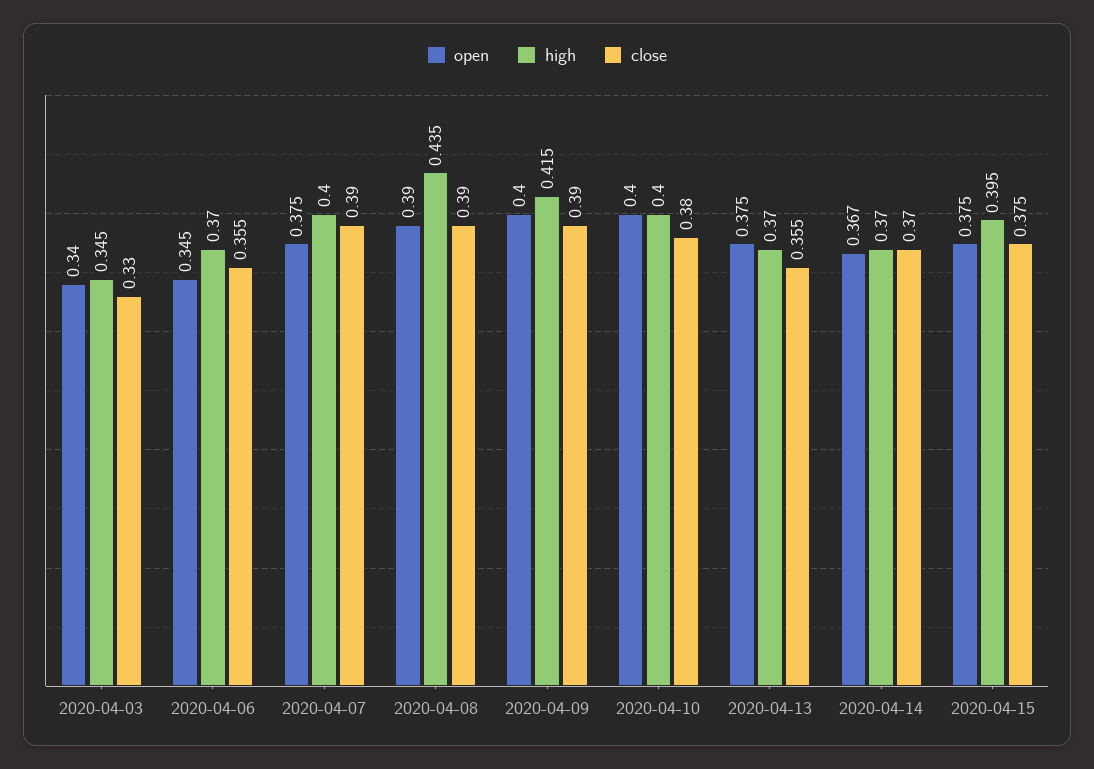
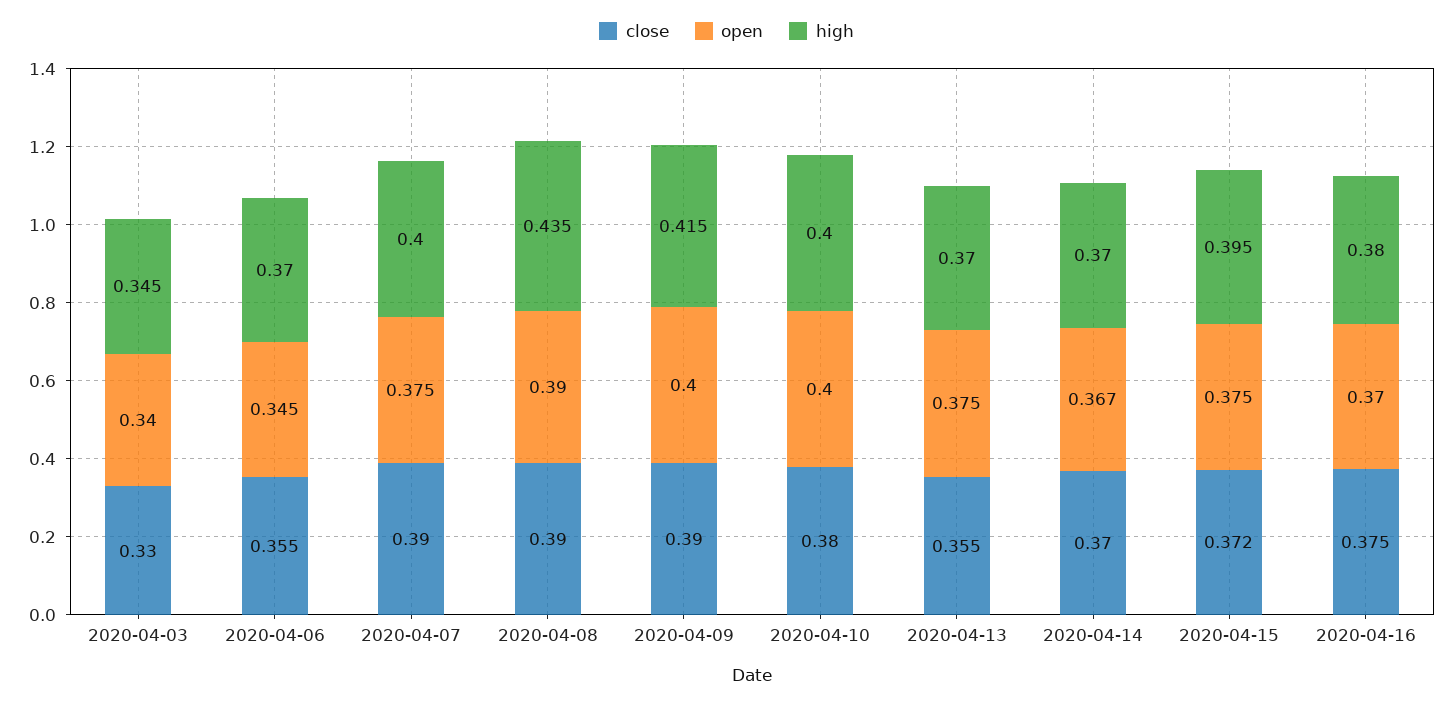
close, 2020-04-15: 0.375 -> 0.372
close, 2020-04-16: none -> 0.375
open, 2020-04-16: none -> 0.37
high, 2020-04-16: none -> 0.38

